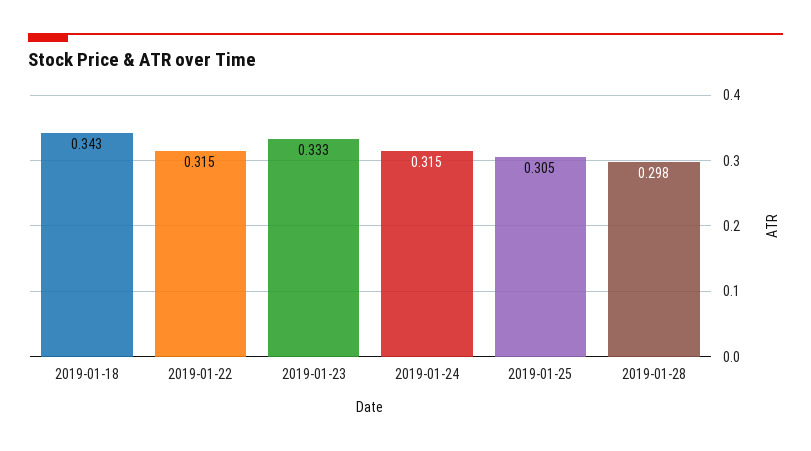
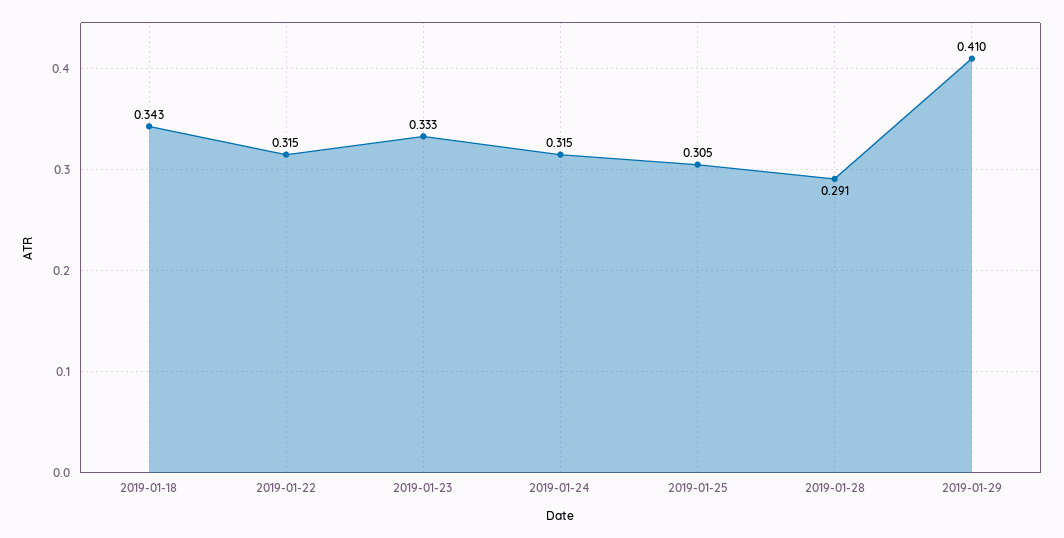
2019-01-28: 0.298 -> 0.291
2019-01-29: none -> 0.41

